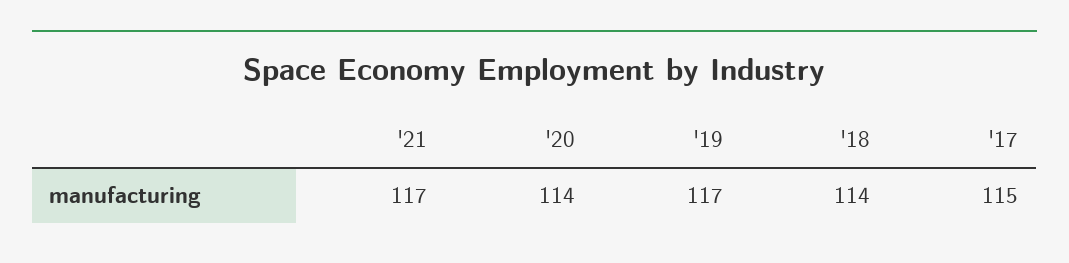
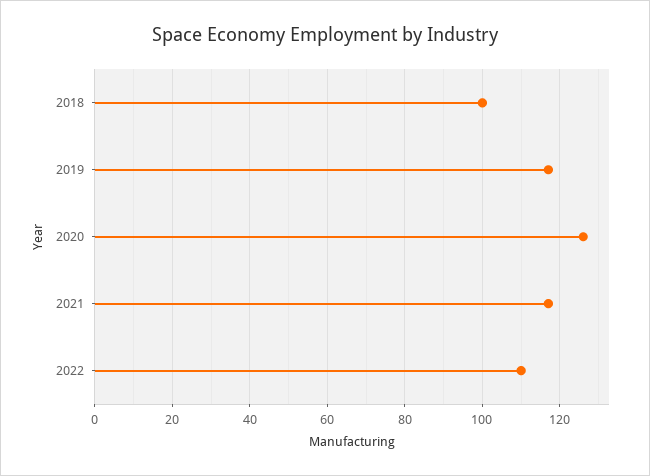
'20: 114 -> 125
'18: 114 -> 100
'17: 115 -> none
2022: none -> 110

